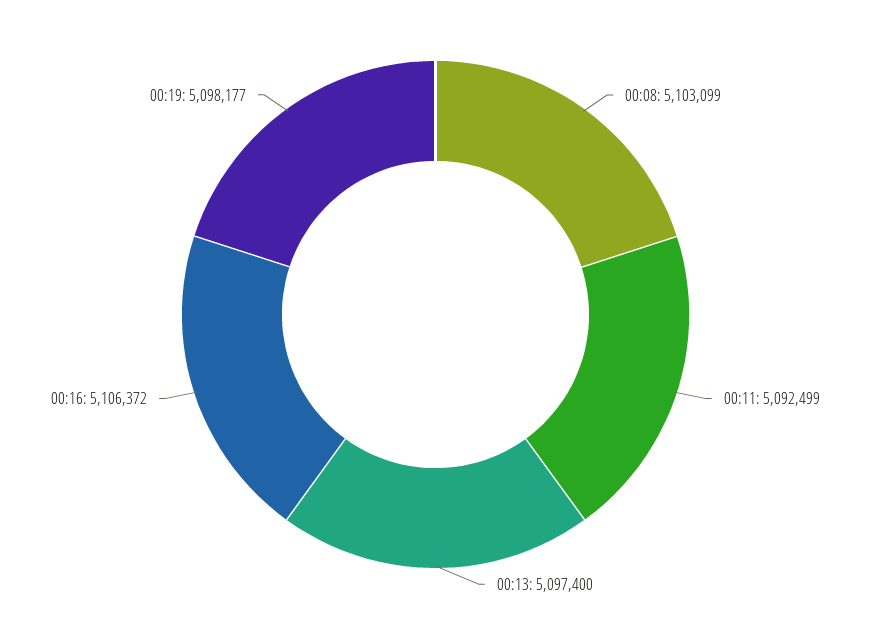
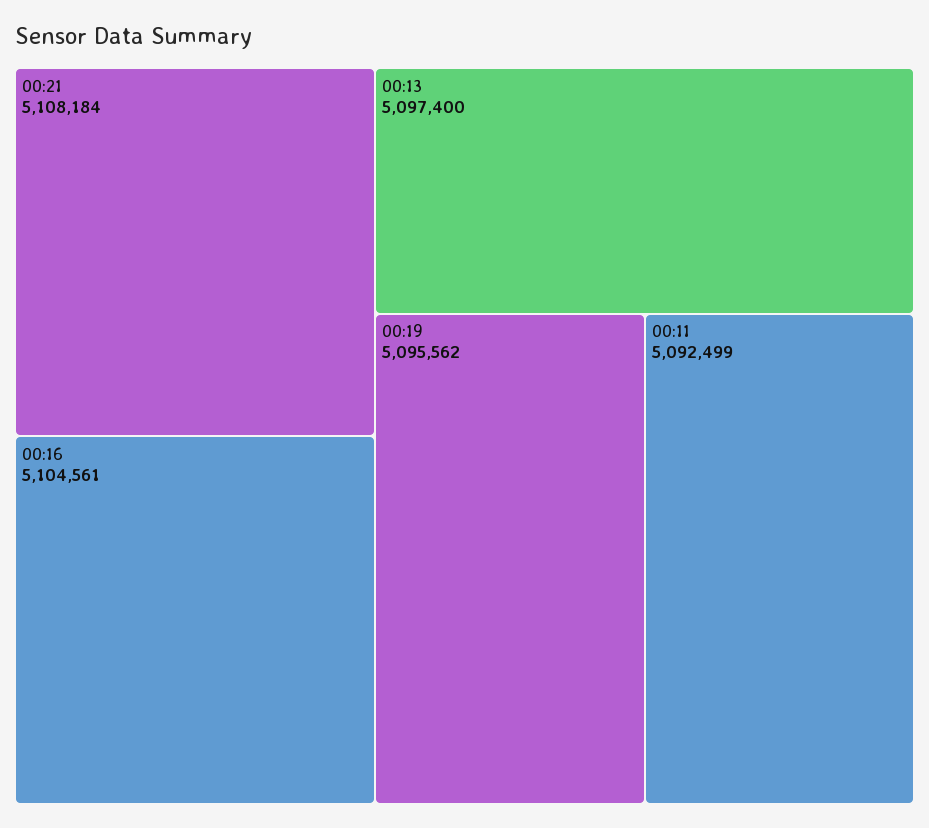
00:08: 5103099 -> none
00:16: 5106372 -> 5104561
00:19: 5098177 -> 5095562
00:21: none -> 5108184

